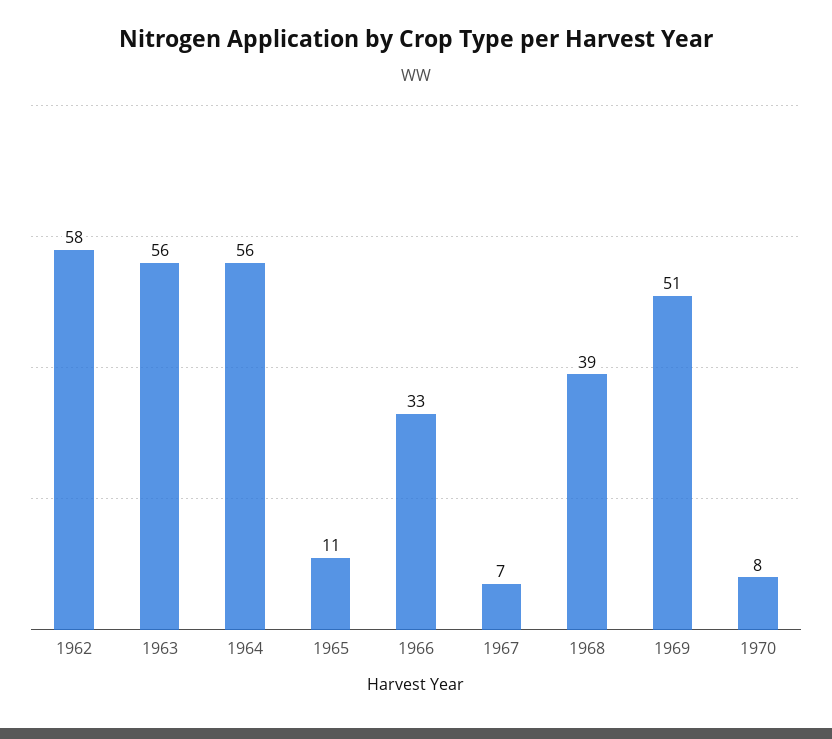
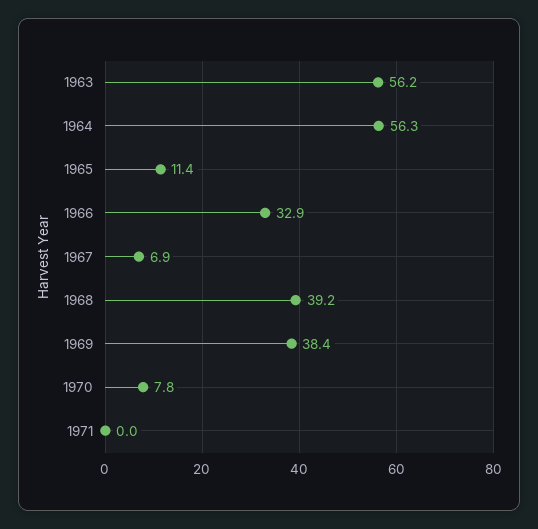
1962: 58 -> none
1969: 51 -> 38.4
1971: none -> 0

